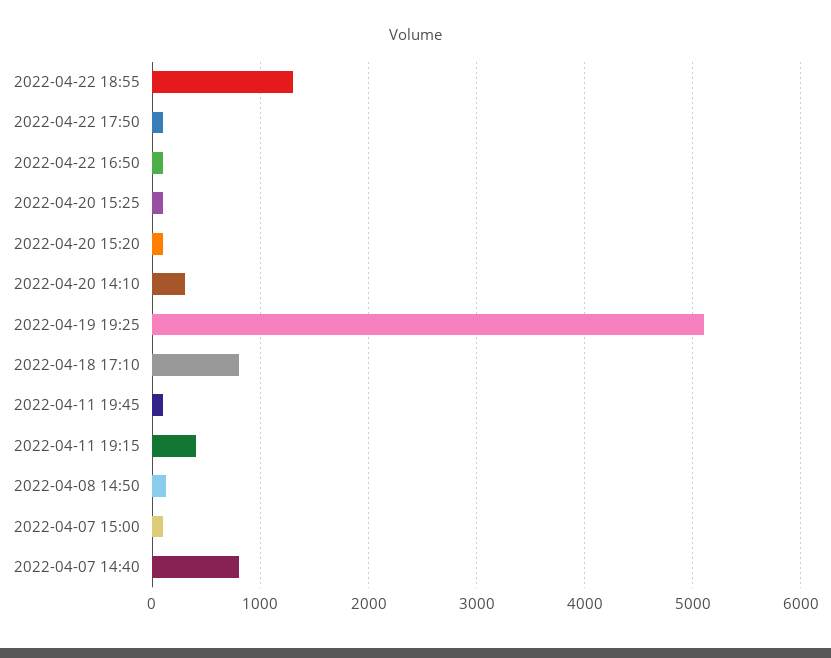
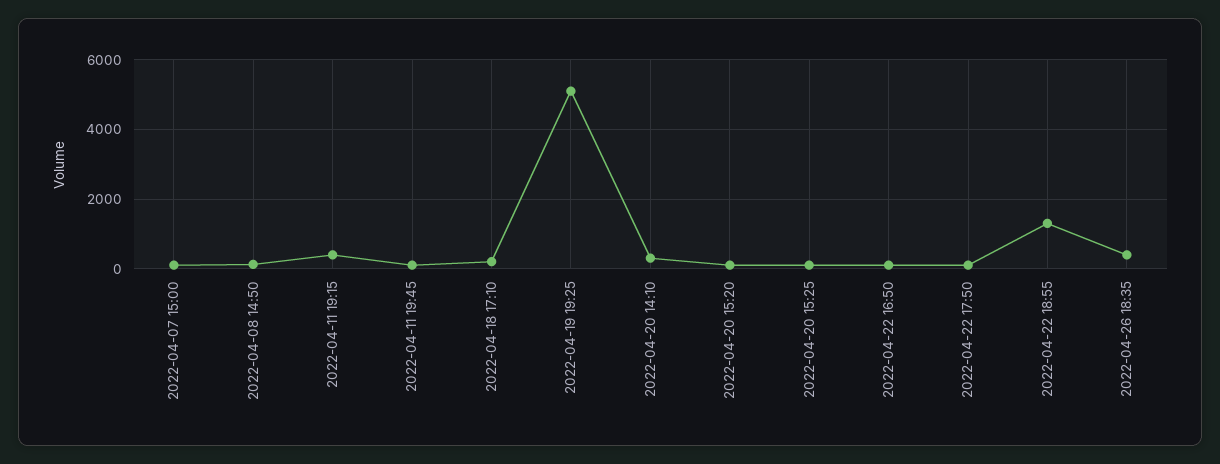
2022-04-18 17:10: 800 -> 200
2022-04-07 14:40: 800 -> none
2022-04-26 18:35: none -> 400

